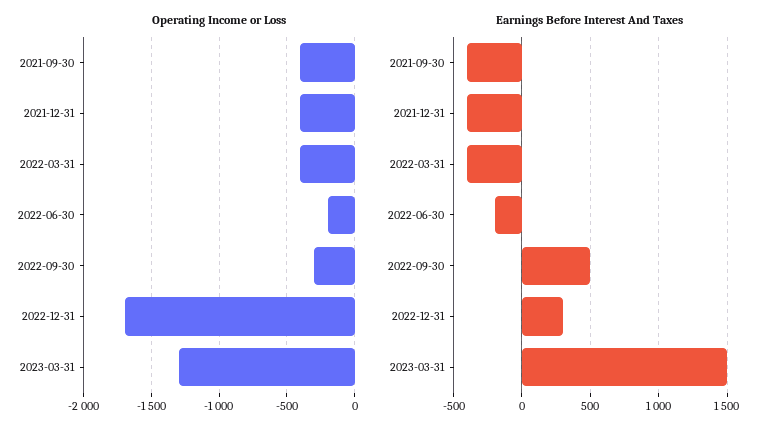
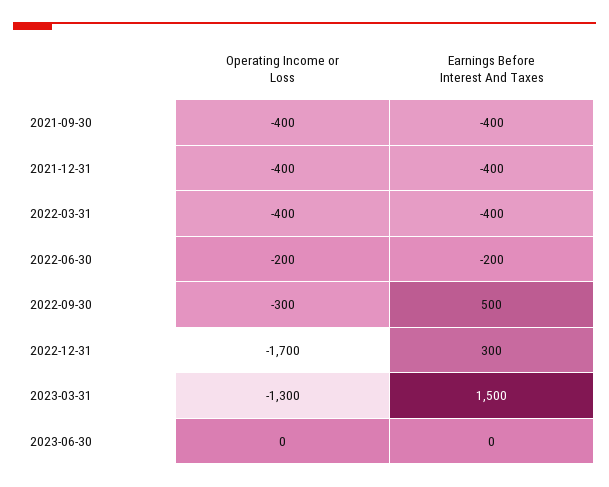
Operating Income or Loss, 2023-06-30: none -> 0
Earnings Before Interest And Taxes, 2023-06-30: none -> 0

